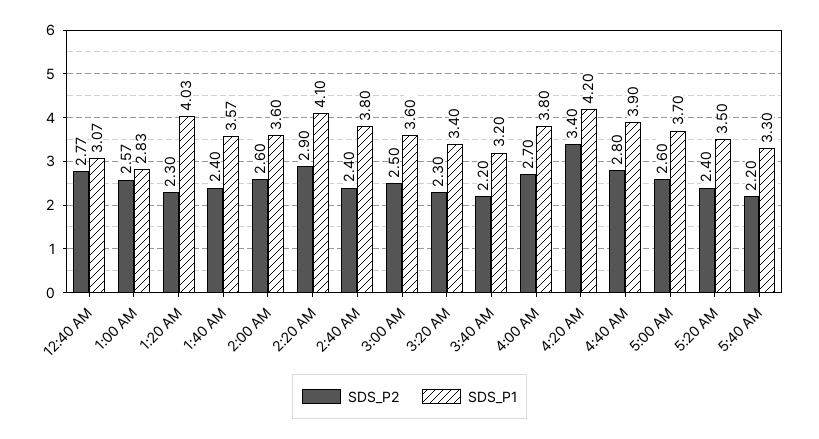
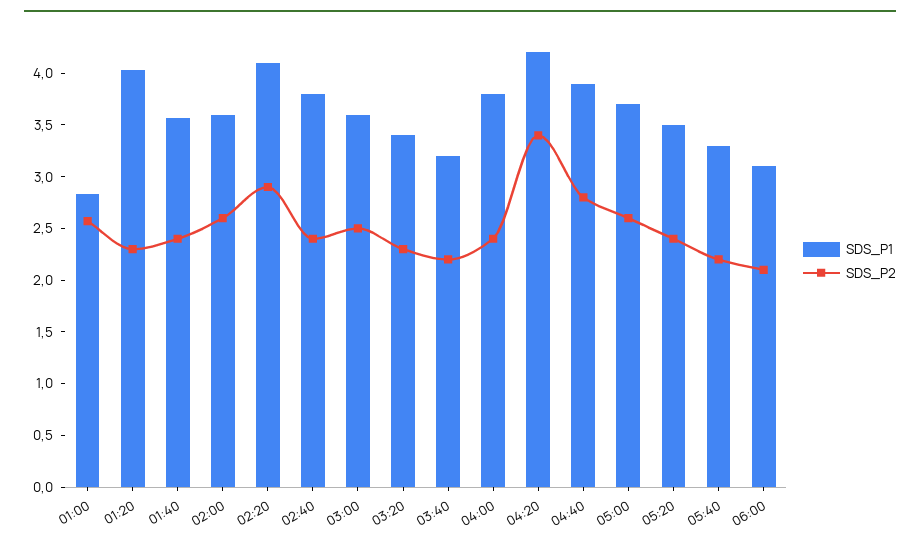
SDS_P2, 12:40 AM: 2.77 -> none
SDS_P1, 12:40 AM: 3.07 -> none
SDS_P2, 4:00 AM: 2.7 -> 2.4
SDS_P1, 06:00: none -> 3.1
SDS_P2, 06:00: none -> 2.1

